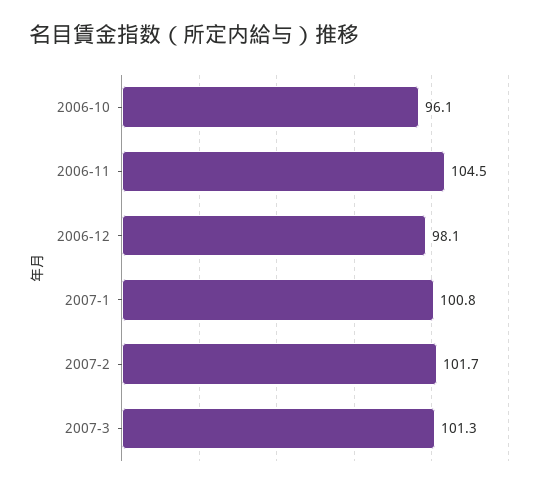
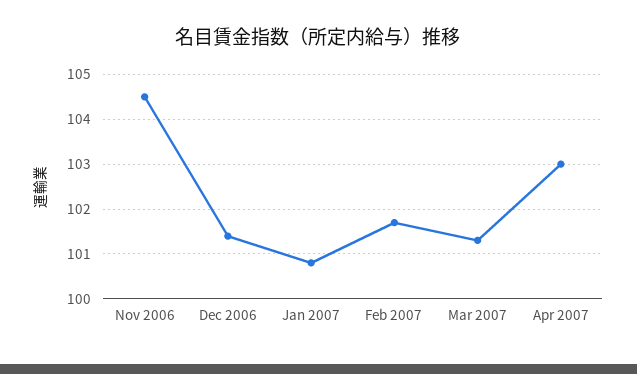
2006-10: 96.1 -> none
2006-12: 98.1 -> 101.5
Apr 2007: none -> 103

